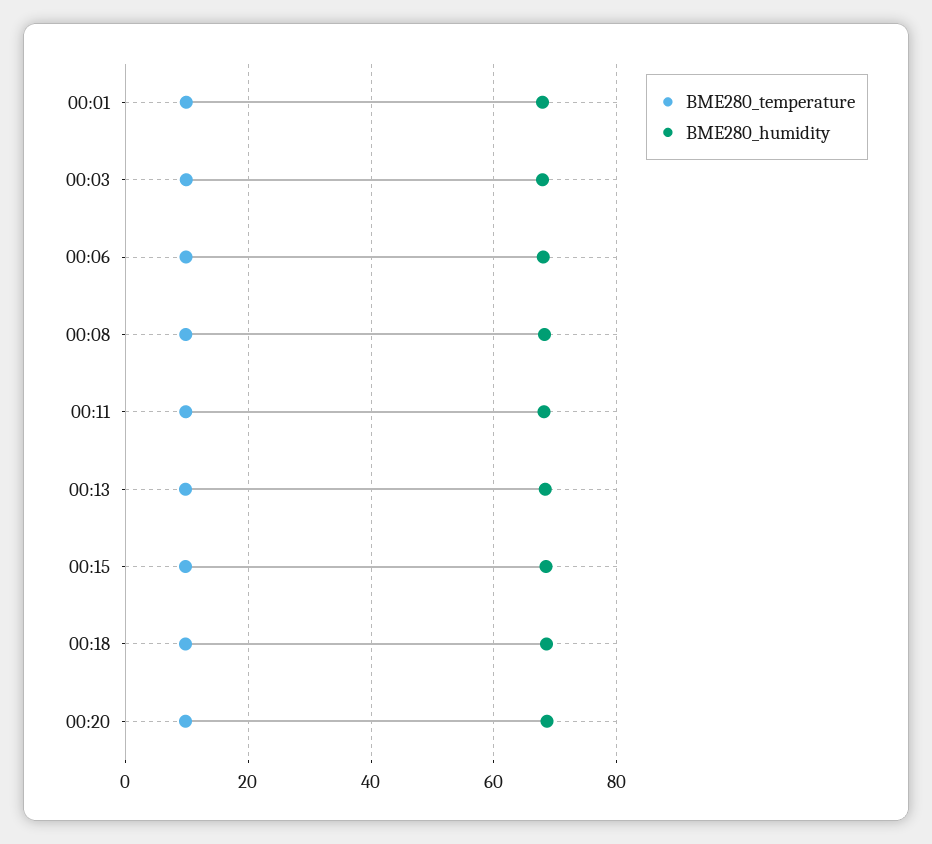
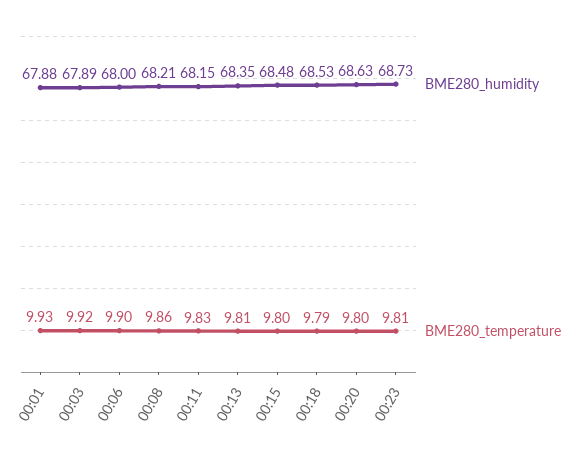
BME280_humidity, 00:23: none -> 68.73
BME280_temperature, 00:23: none -> 9.81

